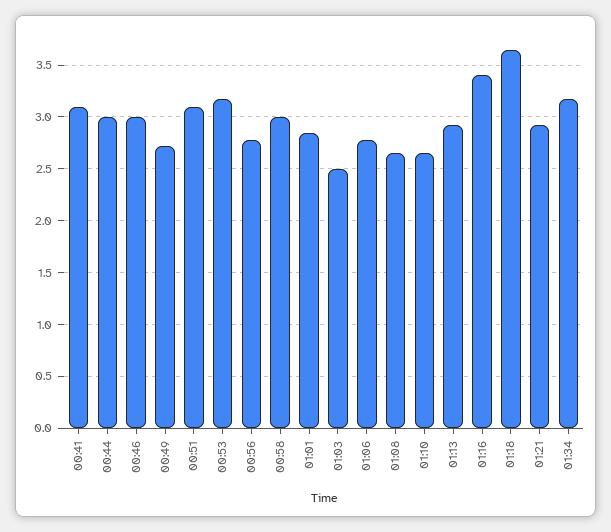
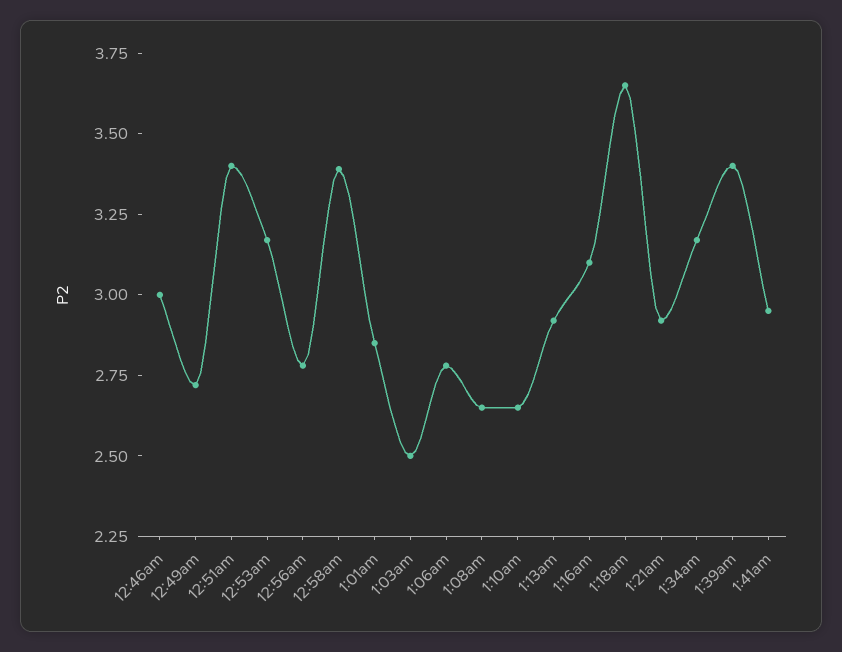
00:41: 3.1 -> none
00:44: 3 -> none
00:51: 3.1 -> 3.4
00:58: 3 -> 3.4
01:16: 3.4 -> 3.1
1:39am: none -> 3.4
1:41am: none -> 2.95

